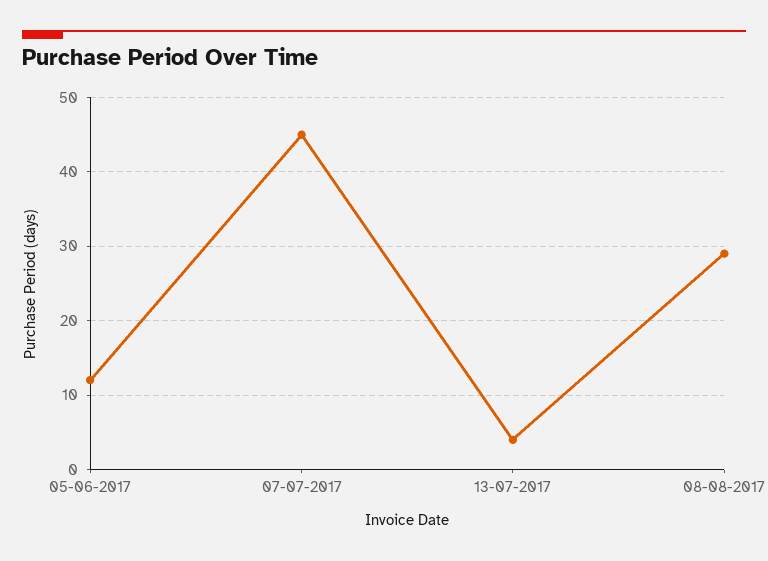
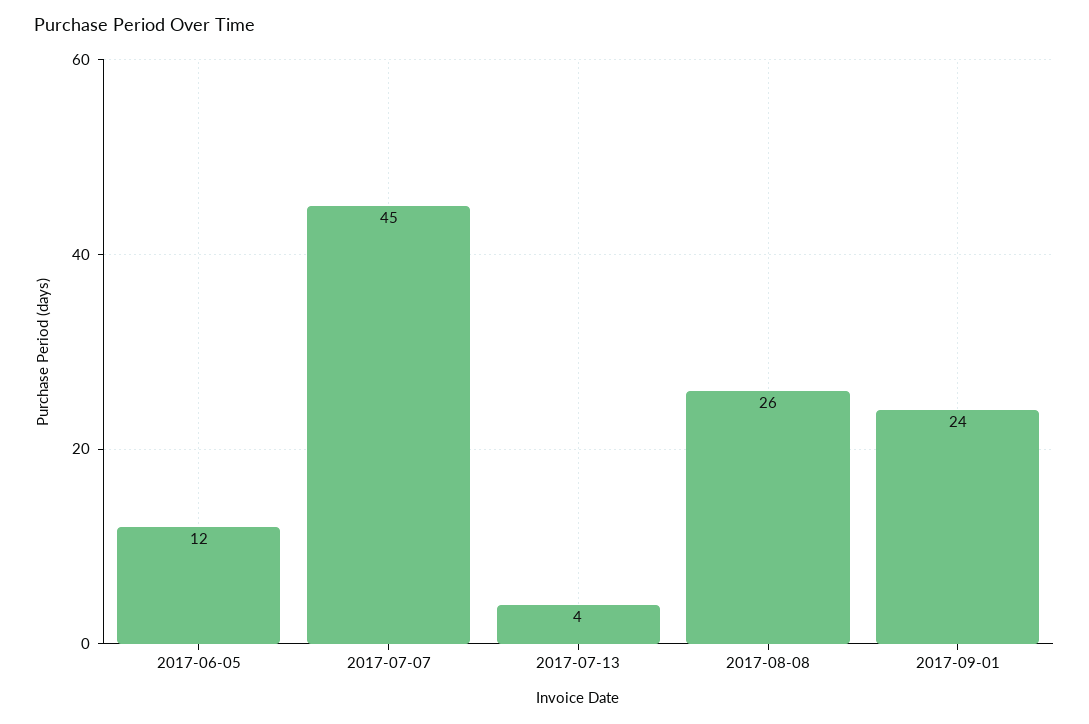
08-08-2017: 29 -> 26
2017-09-01: none -> 24

